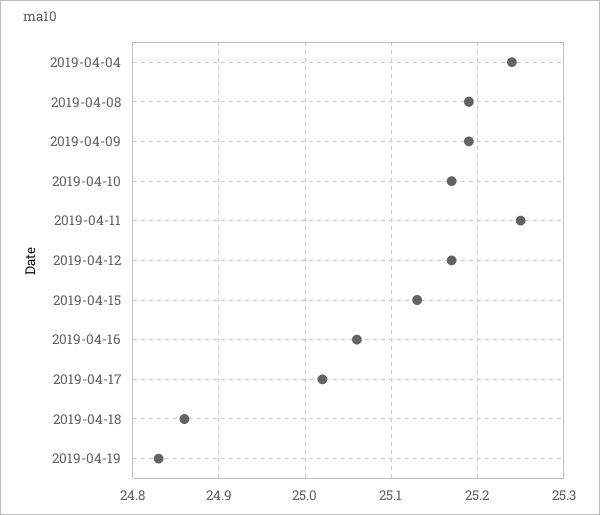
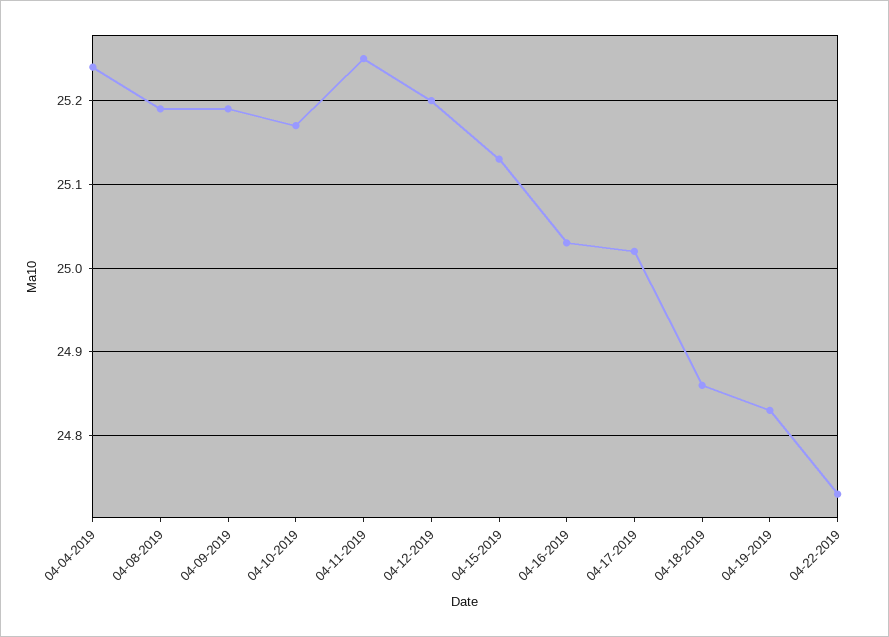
2019-04-12: 25.17 -> 25.2
2019-04-16: 25.06 -> 25.03
04-22-2019: none -> 24.73

